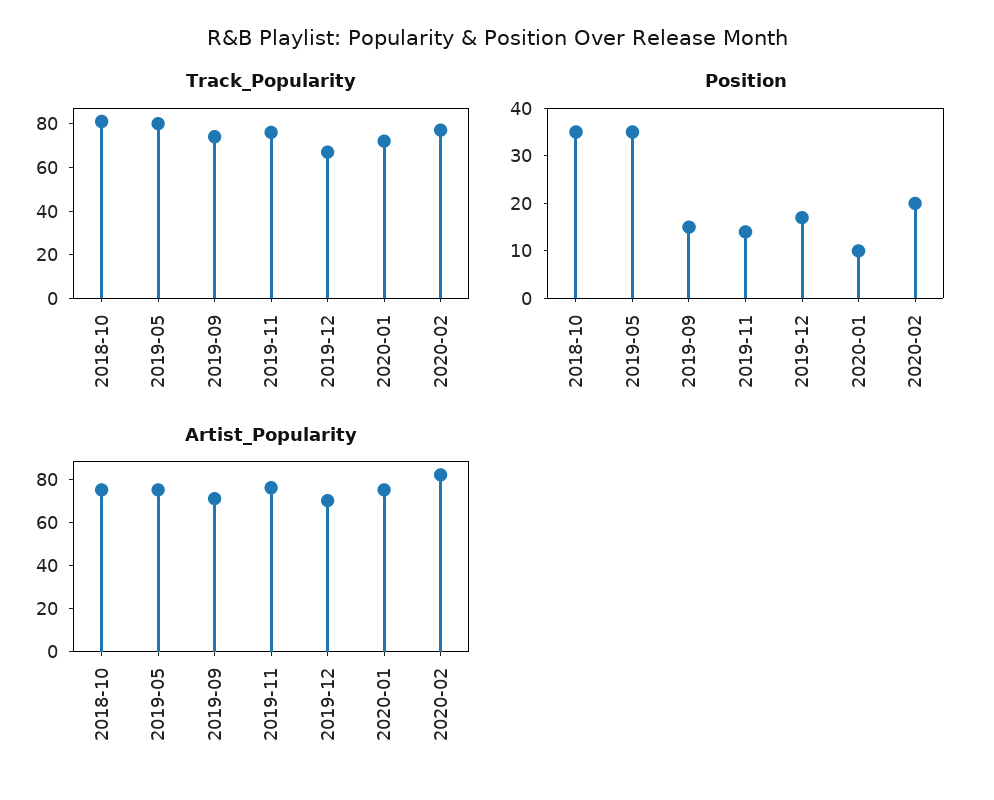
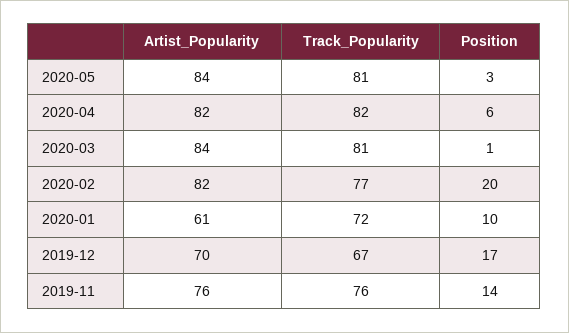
Track_Popularity, 2018-10: 80 -> none
Track_Popularity, 2019-05: 80 -> none
Track_Popularity, 2019-09: 75 -> none
Position, 2018-10: 35 -> none
Position, 2019-05: 35 -> none
Position, 2019-09: 15 -> none
Artist_Popularity, 2018-10: 75 -> none
Artist_Popularity, 2019-05: 75 -> none
Artist_Popularity, 2019-09: 70 -> none
Artist_Popularity, 2020-01: 75 -> 61
Artist_Popularity, 2020-05: none -> 84
Track_Popularity, 2020-05: none -> 81
Position, 2020-05: none -> 3
Artist_Popularity, 2020-04: none -> 82
Track_Popularity, 2020-04: none -> 82
Position, 2020-04: none -> 6
Artist_Popularity, 2020-03: none -> 84
Track_Popularity, 2020-03: none -> 81
Position, 2020-03: none -> 1

